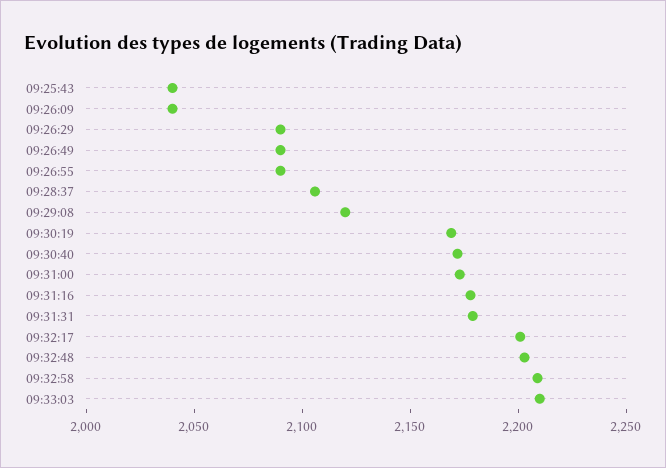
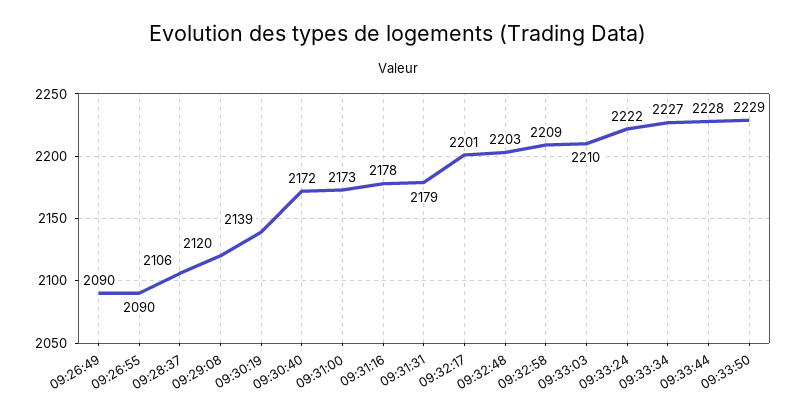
09:25:43: 2040 -> none
09:26:09: 2040 -> none
09:26:29: 2090 -> none
09:30:19: 2170 -> 2139
09:33:24: none -> 2222
09:33:34: none -> 2227
09:33:44: none -> 2228
09:33:50: none -> 2229

